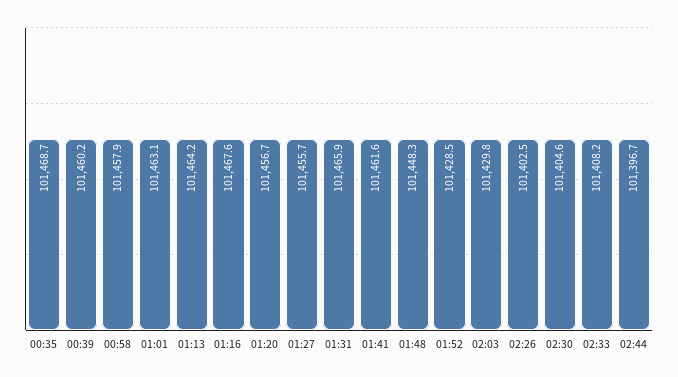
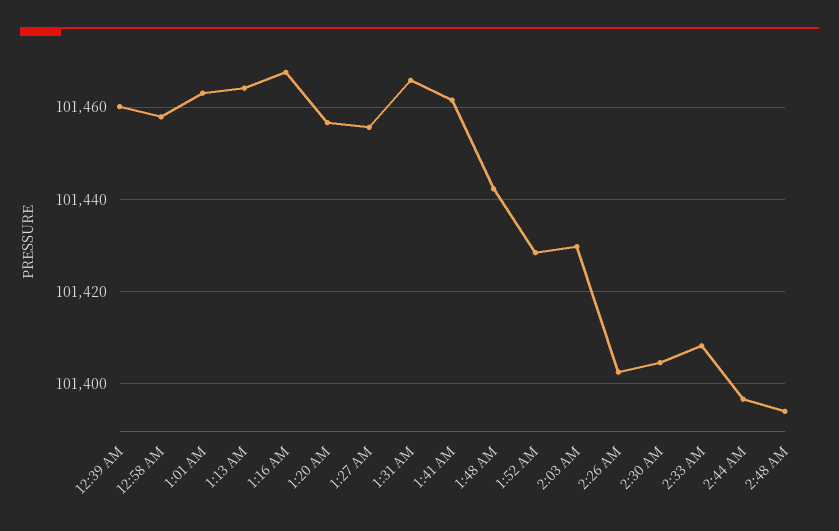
00:35: 101468.7 -> none
01:48: 101448.3 -> 101442
2:48 AM: none -> 101394

